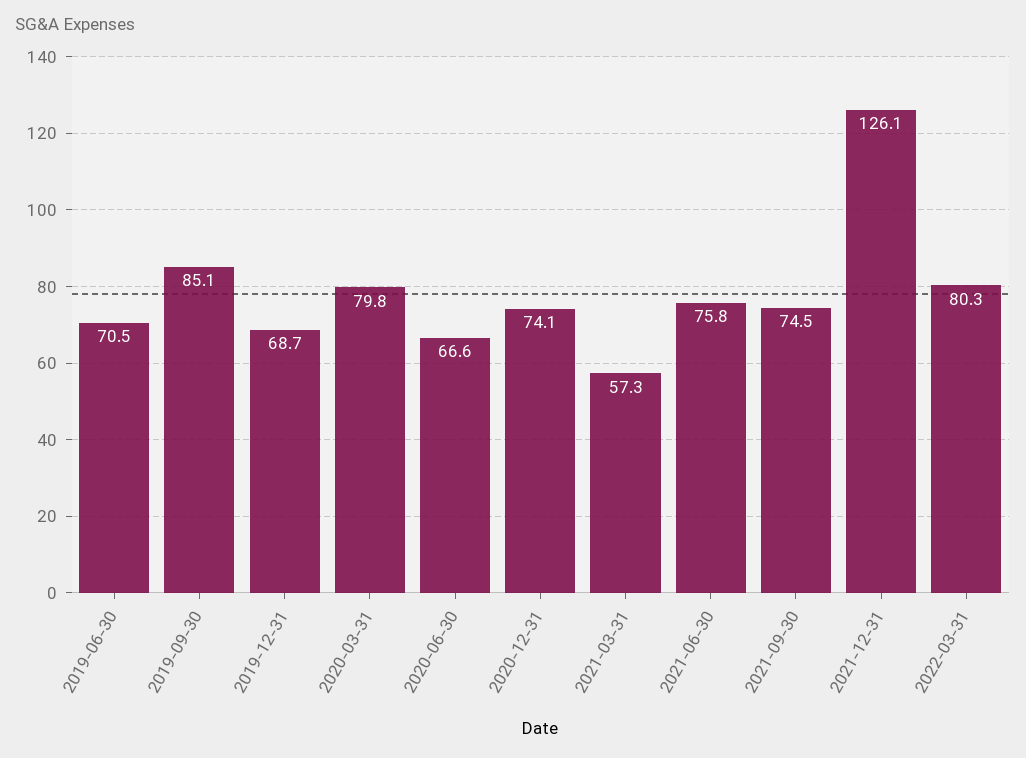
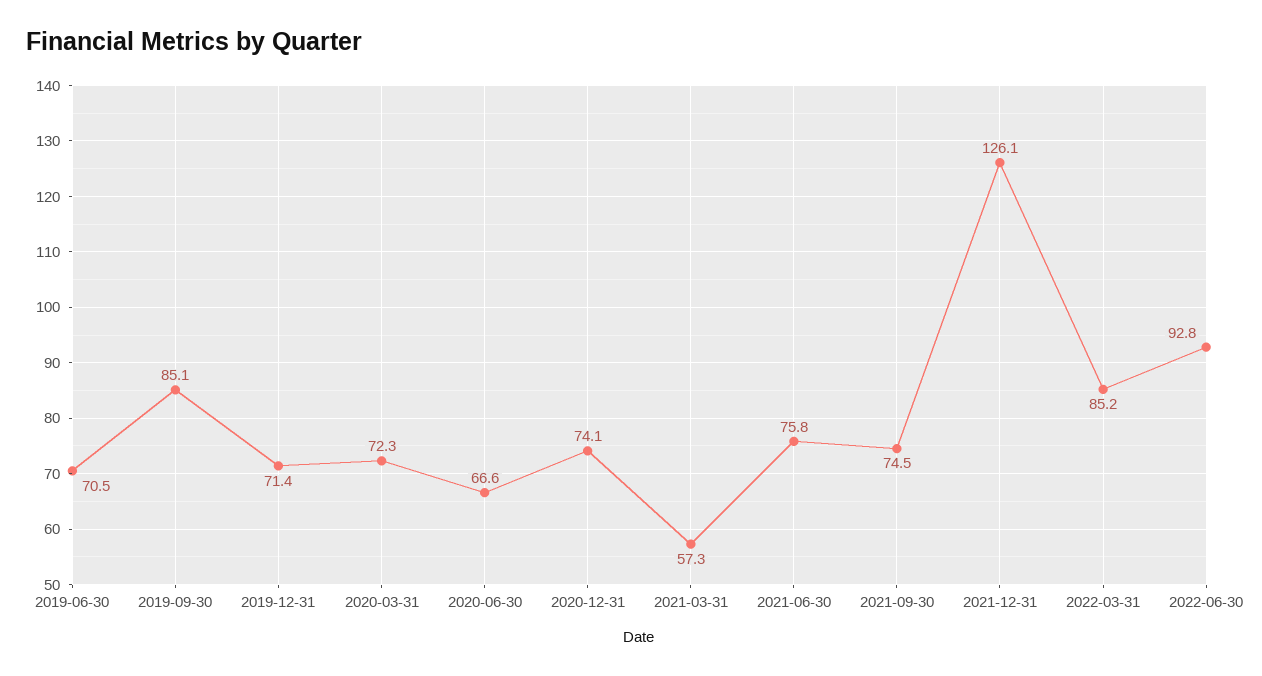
2019-12-31: 68.7 -> 71.4
2020-03-31: 79.8 -> 72.3
2022-03-31: 80.3 -> 85.2
2022-06-30: none -> 92.8

